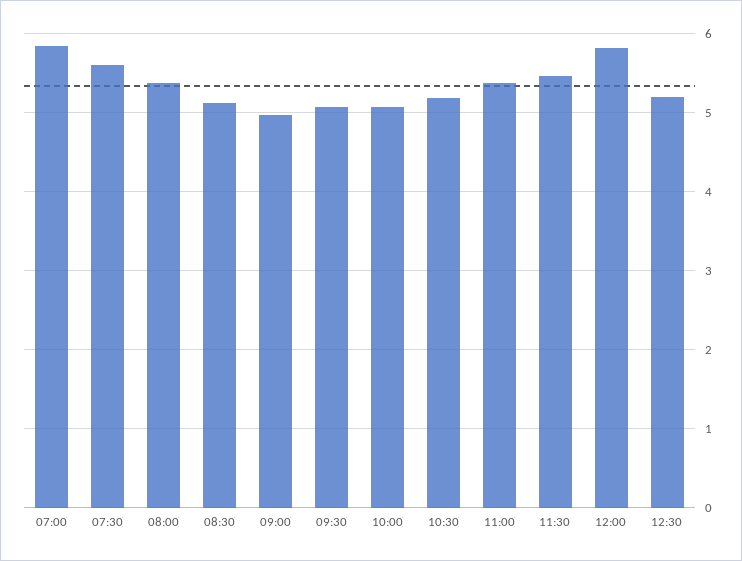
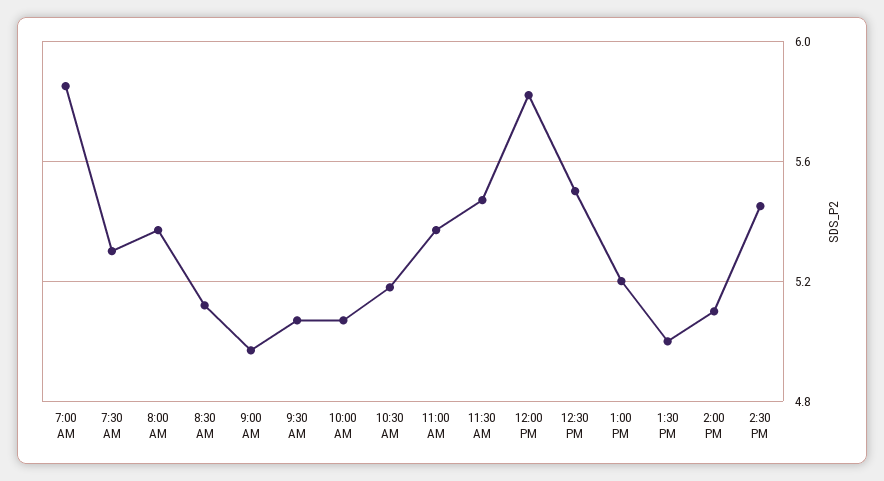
07:30: 5.6 -> 5.3
12:30: 5.2 -> 5.5
1:00 PM: none -> 5.2
1:30 PM: none -> 5
2:00 PM: none -> 5.1
2:30 PM: none -> 5.45

